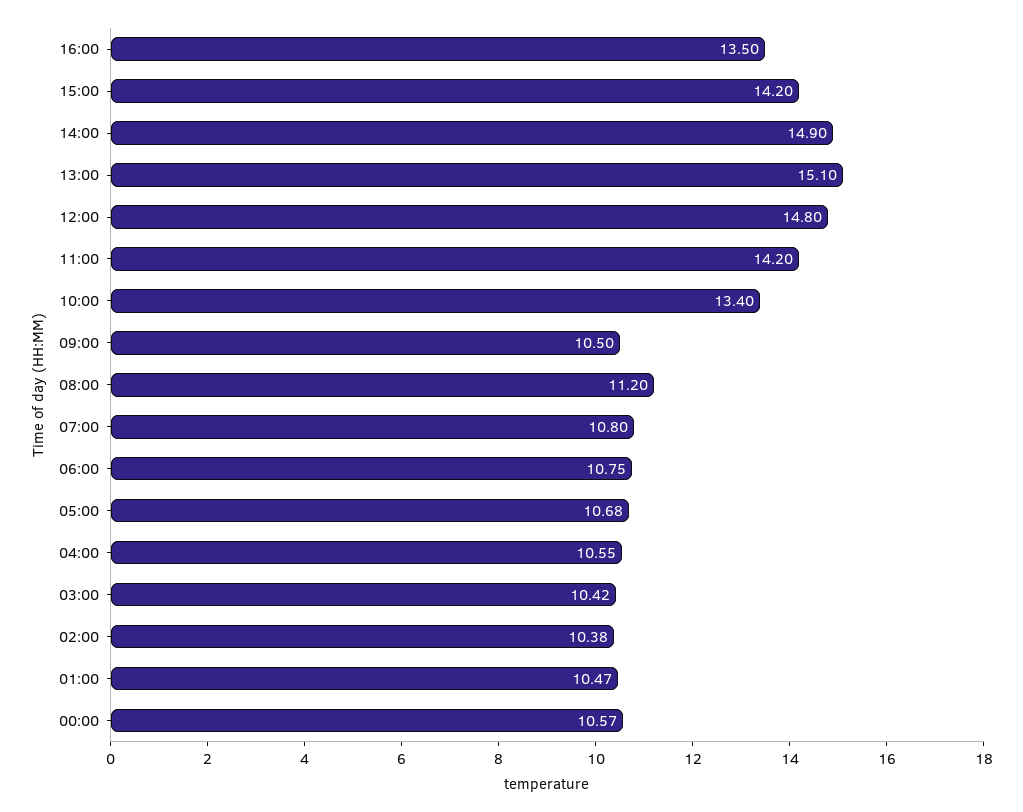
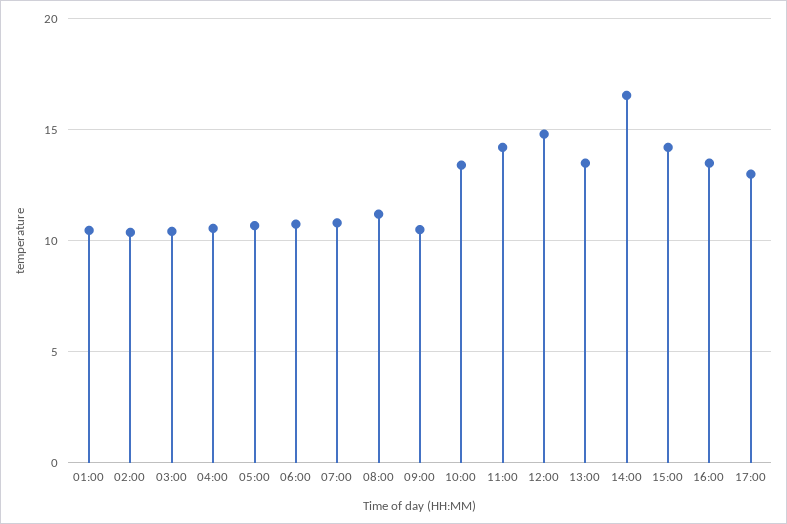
14:00: 14.9 -> 16.5
13:00: 15.1 -> 13.5
00:00: 10.57 -> none
17:00: none -> 13

